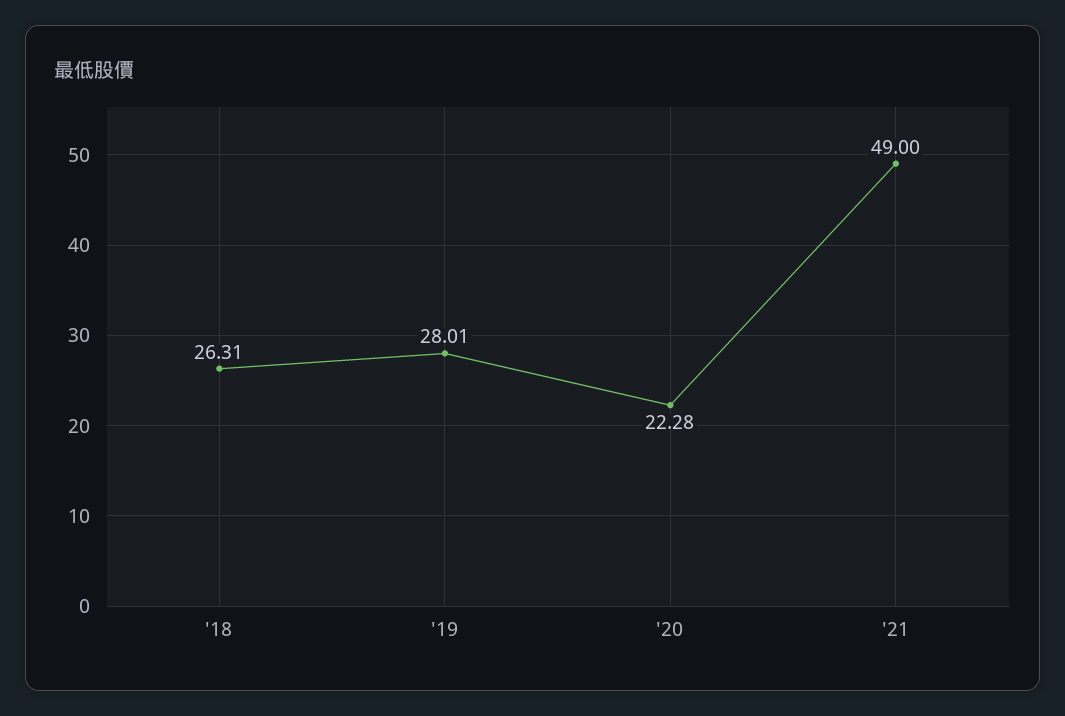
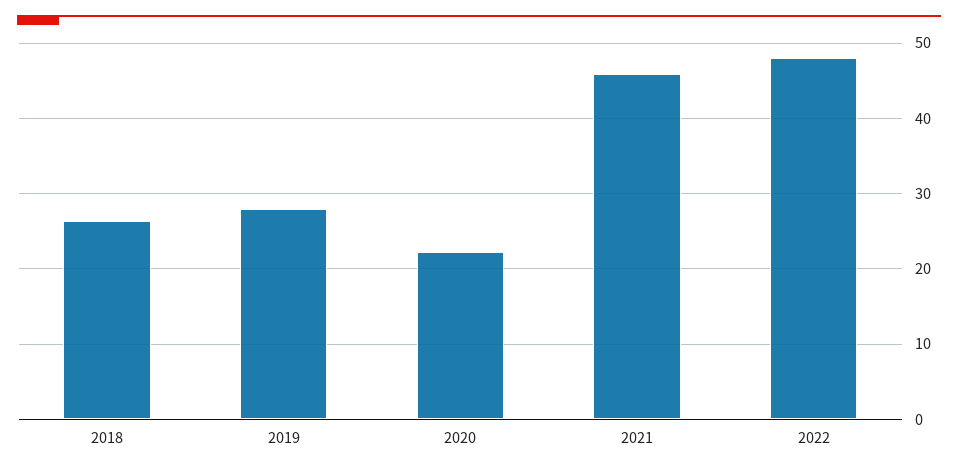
'21: 49 -> 46
2022: none -> 48

